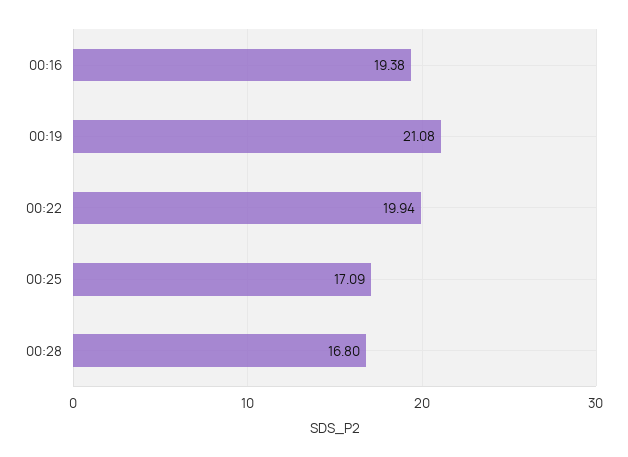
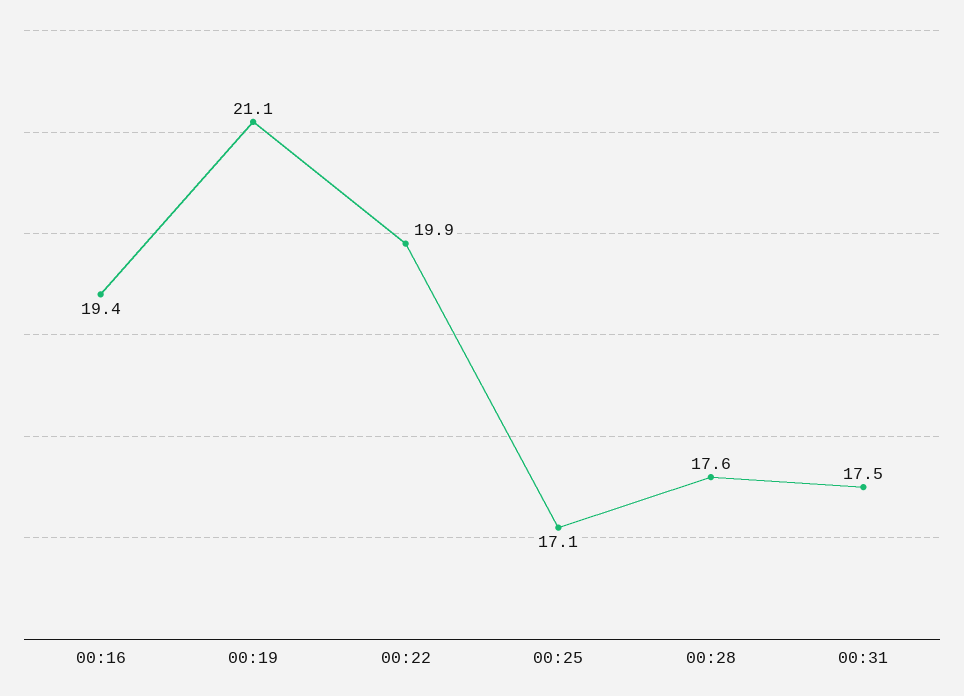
00:28: 16.8 -> 17.6
00:31: none -> 17.5

